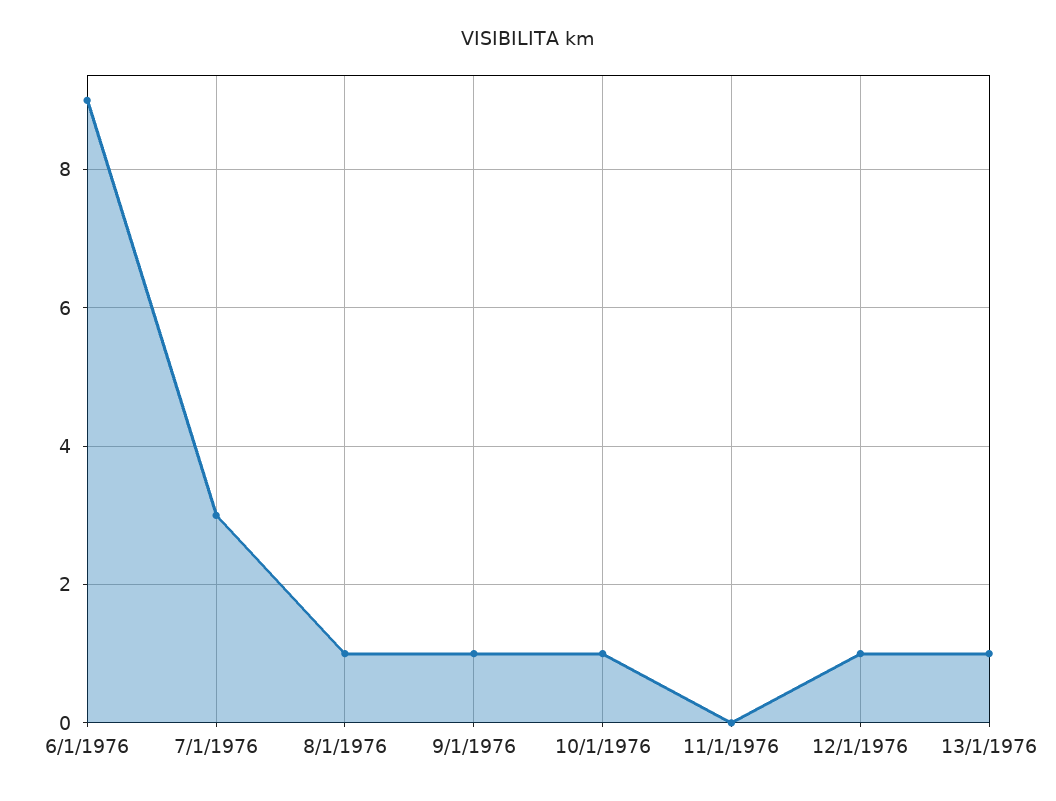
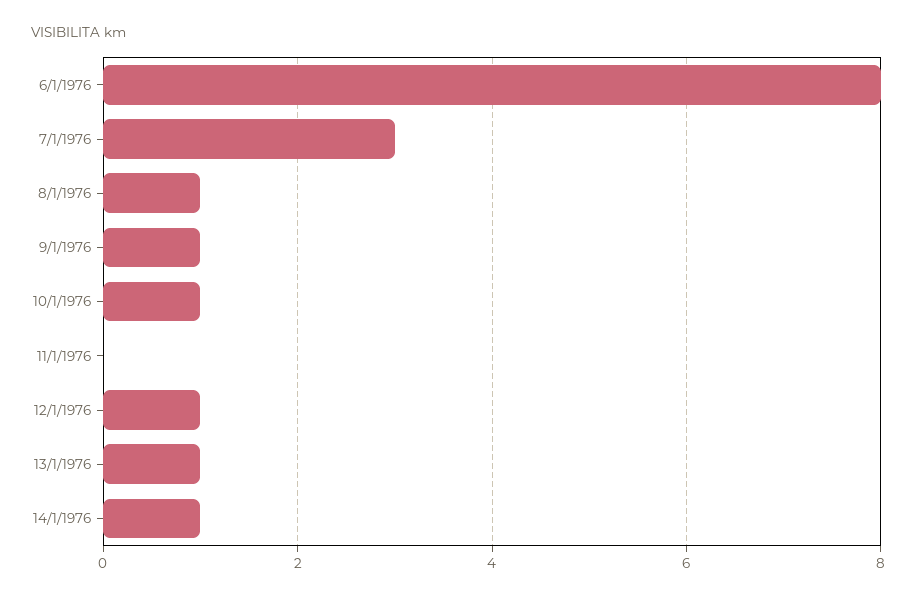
6/1/1976: 9 -> 8
14/1/1976: none -> 1

